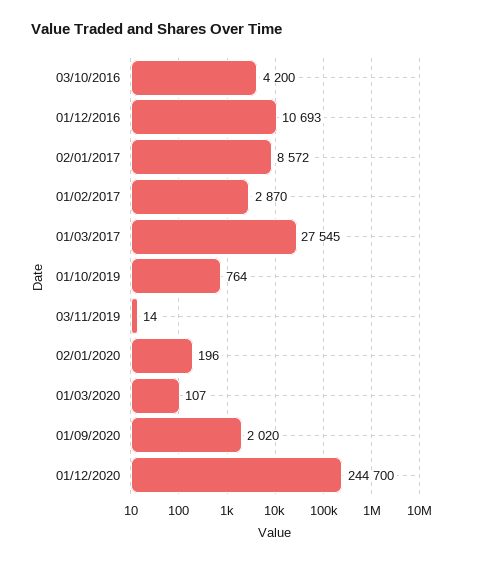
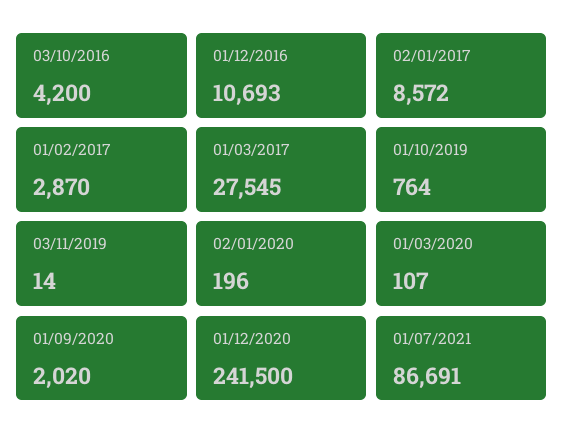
01/12/2020: 244700 -> 241500
01/07/2021: none -> 86691

